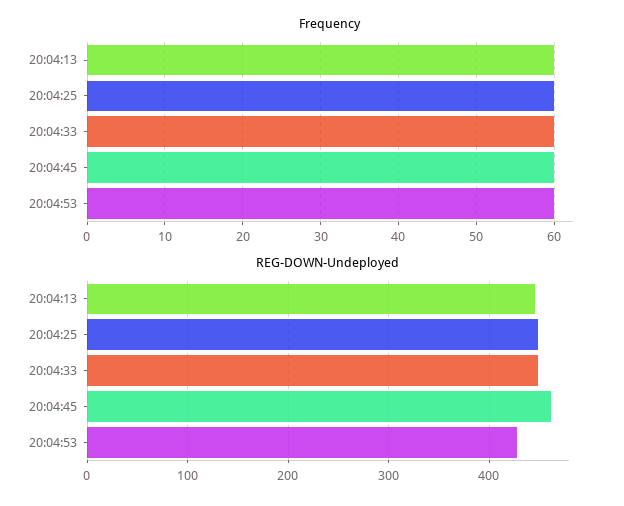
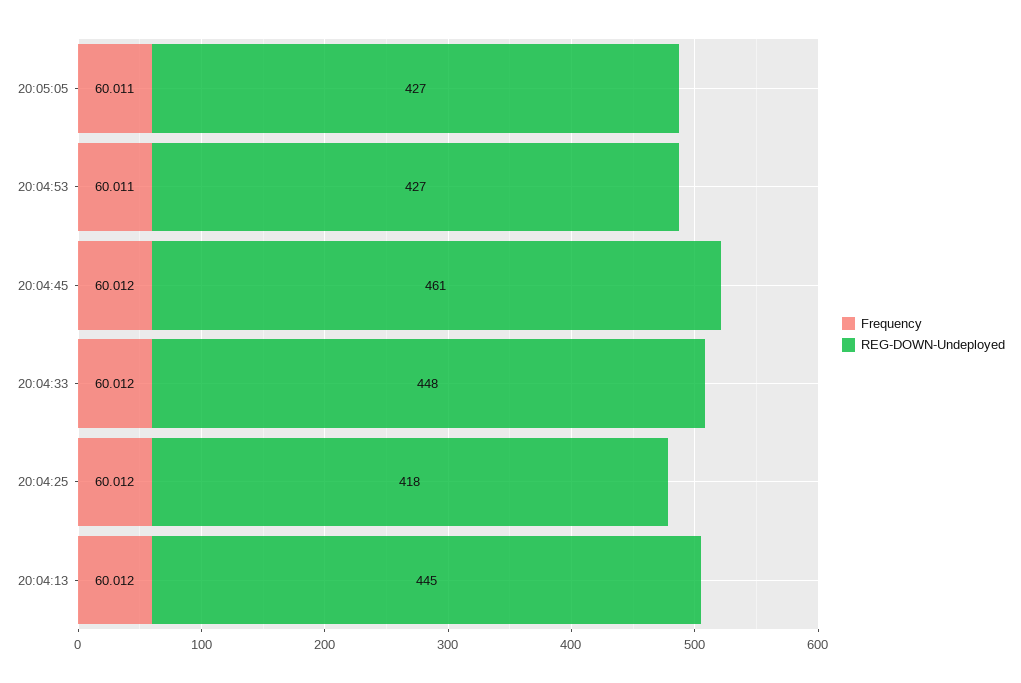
REG-DOWN-Undeployed, 20:04:25: 450 -> 418
Frequency, 20:05:05: none -> 60.011
REG-DOWN-Undeployed, 20:05:05: none -> 427

